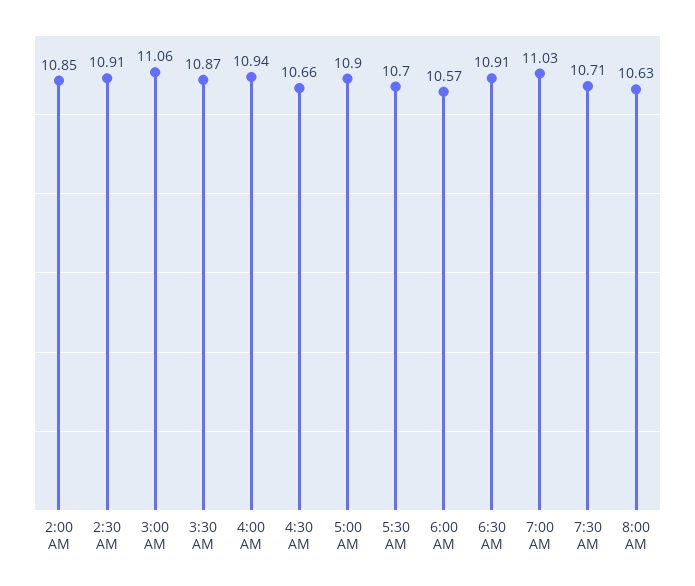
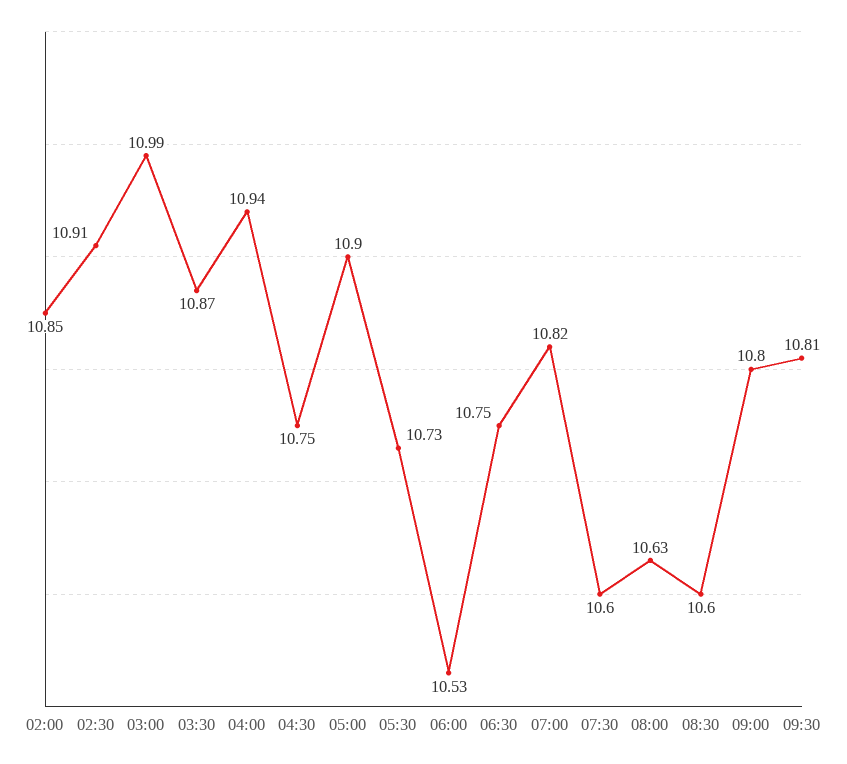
3:00 AM: 11.06 -> 10.99
4:30 AM: 10.66 -> 10.75
5:30 AM: 10.7 -> 10.73
6:00 AM: 10.57 -> 10.53
6:30 AM: 10.91 -> 10.75
7:00 AM: 11.03 -> 10.82
7:30 AM: 10.71 -> 10.6
08:30: none -> 10.6
09:00: none -> 10.8
09:30: none -> 10.81

